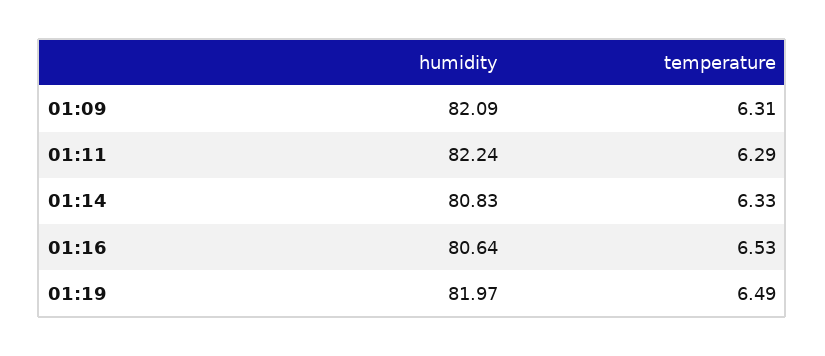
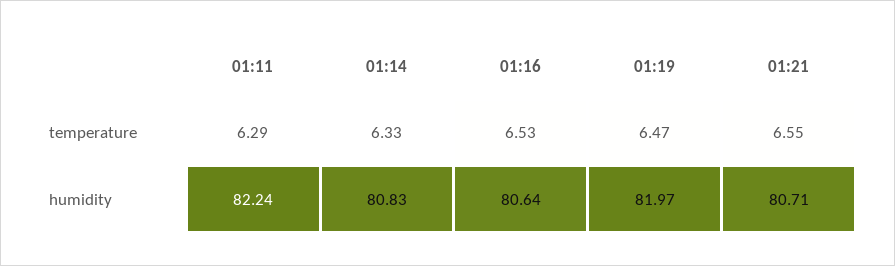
humidity, 01:09: 82.09 -> none
temperature, 01:09: 6.31 -> none
temperature, 01:19: 6.49 -> 6.47
temperature, 01:21: none -> 6.55
humidity, 01:21: none -> 80.71

